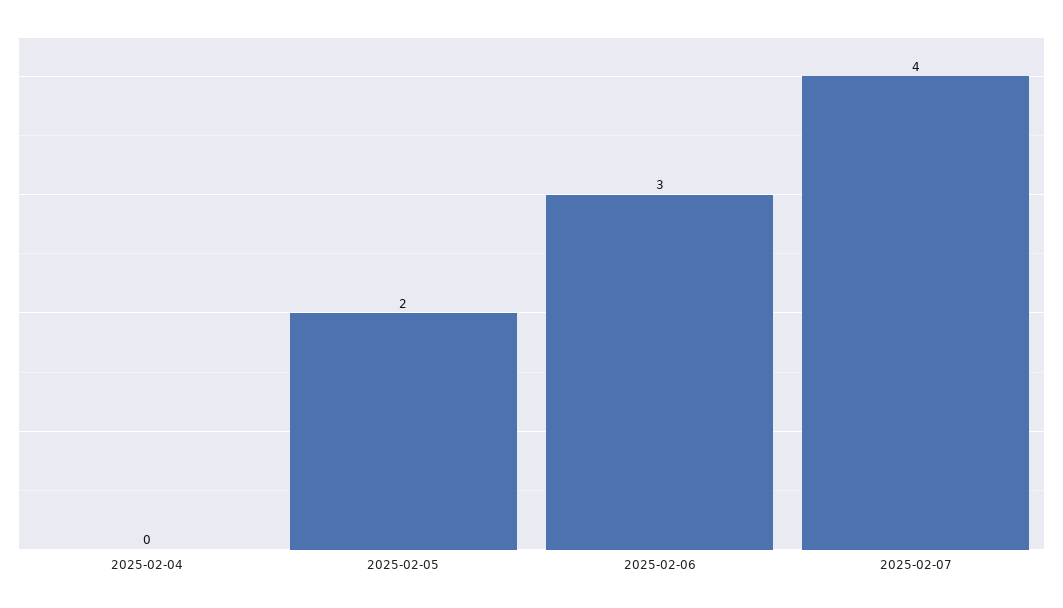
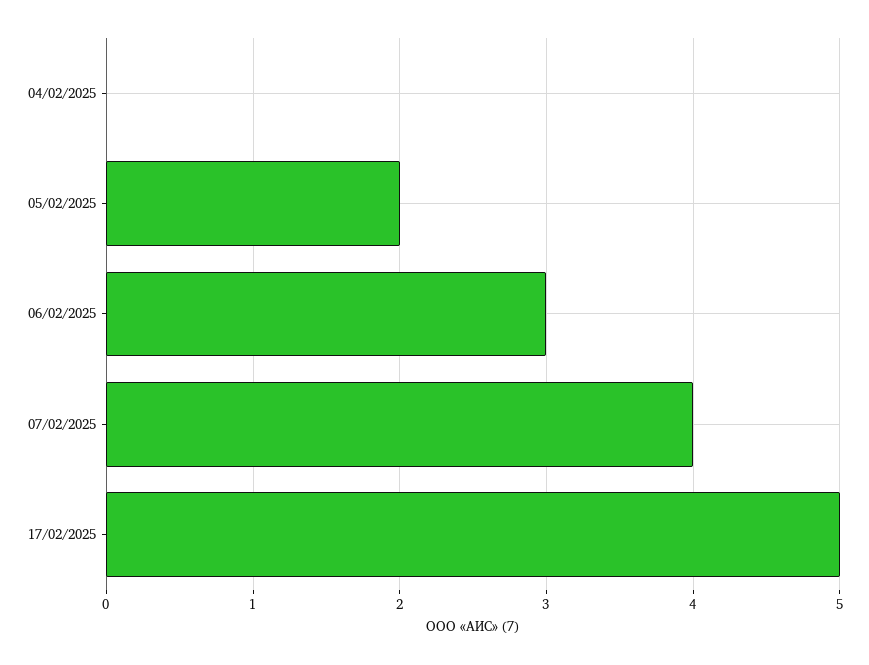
17/02/2025: none -> 5

